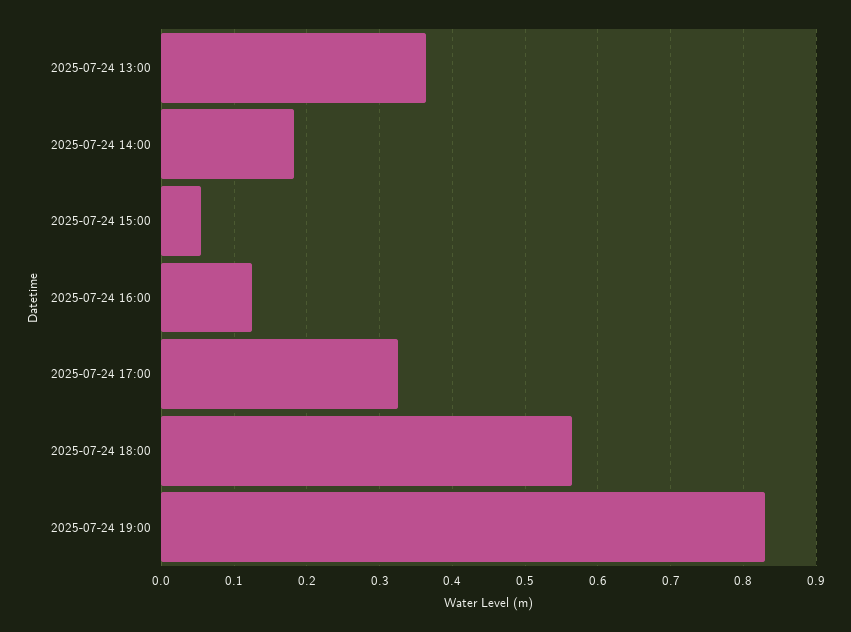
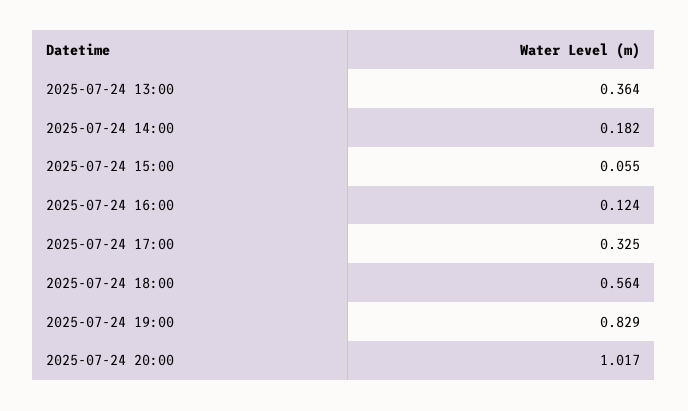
2025-07-24 20:00: none -> 1.017

